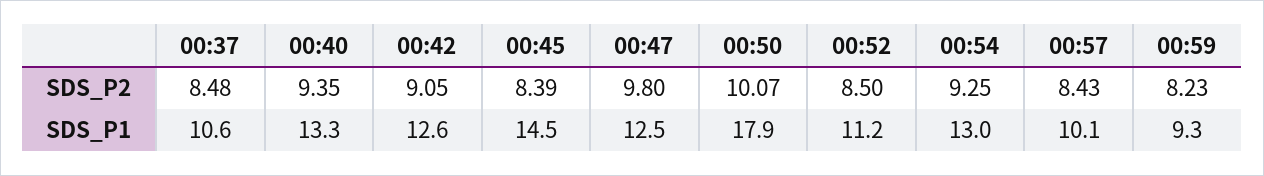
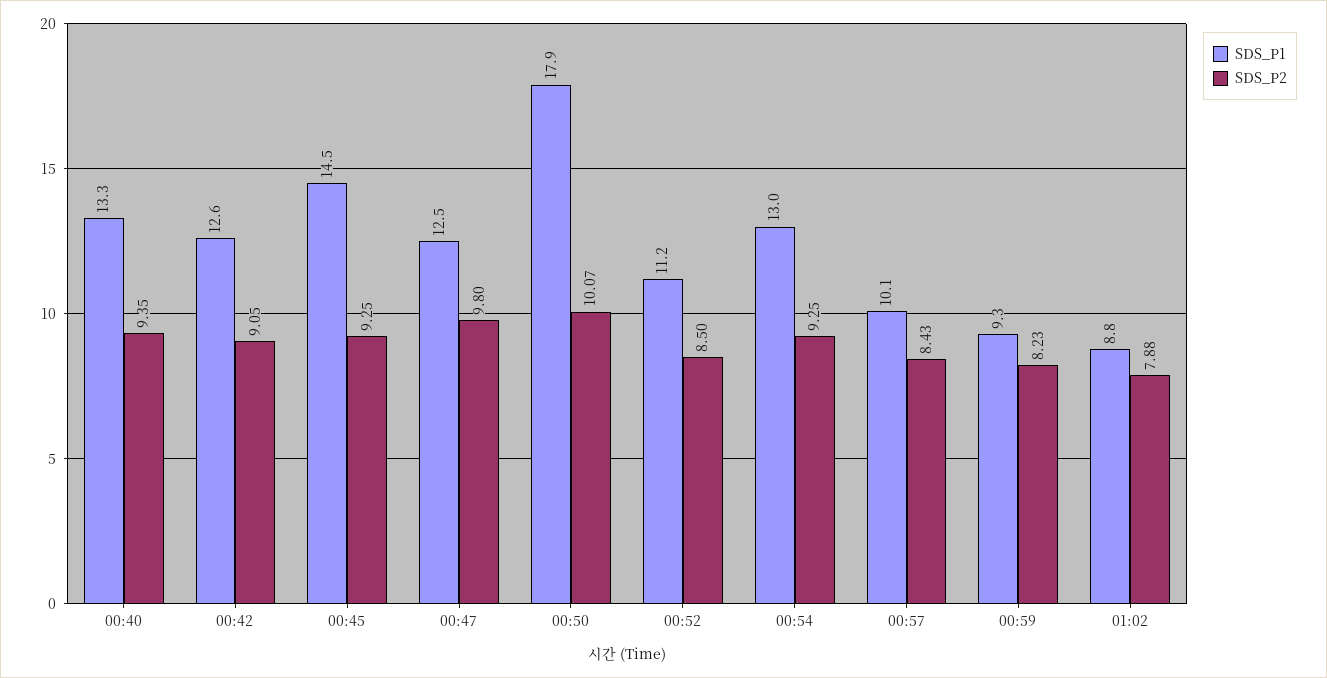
SDS_P2, 00:37: 8.48 -> none
SDS_P2, 00:45: 8.39 -> 9.25
SDS_P1, 00:37: 10.6 -> none
SDS_P1, 01:02: none -> 8.8
SDS_P2, 01:02: none -> 7.88

